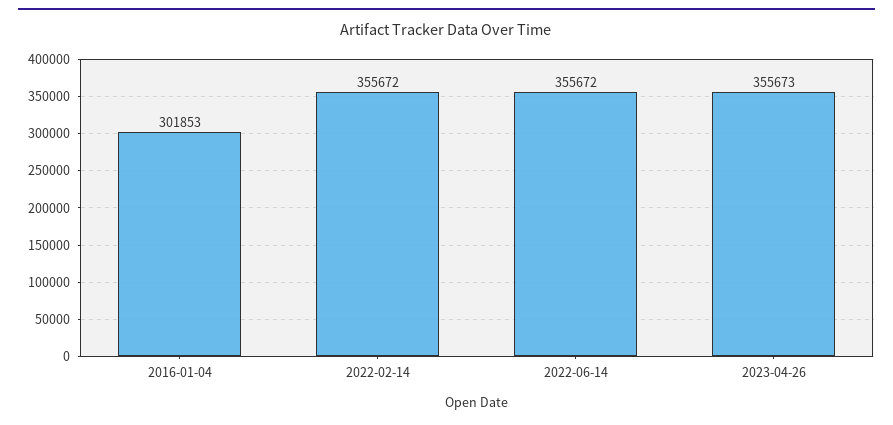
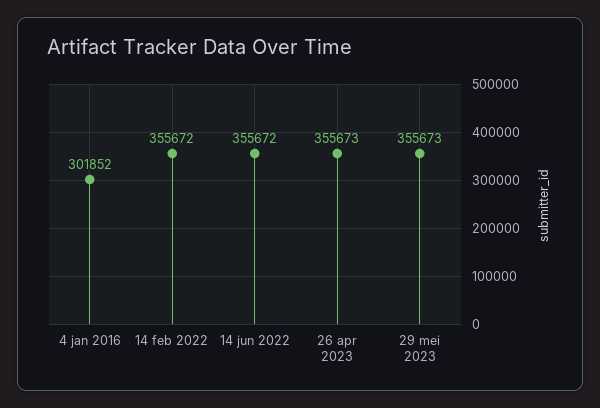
2016-01-04: 301853 -> 301852
29 mei 2023: none -> 355673

